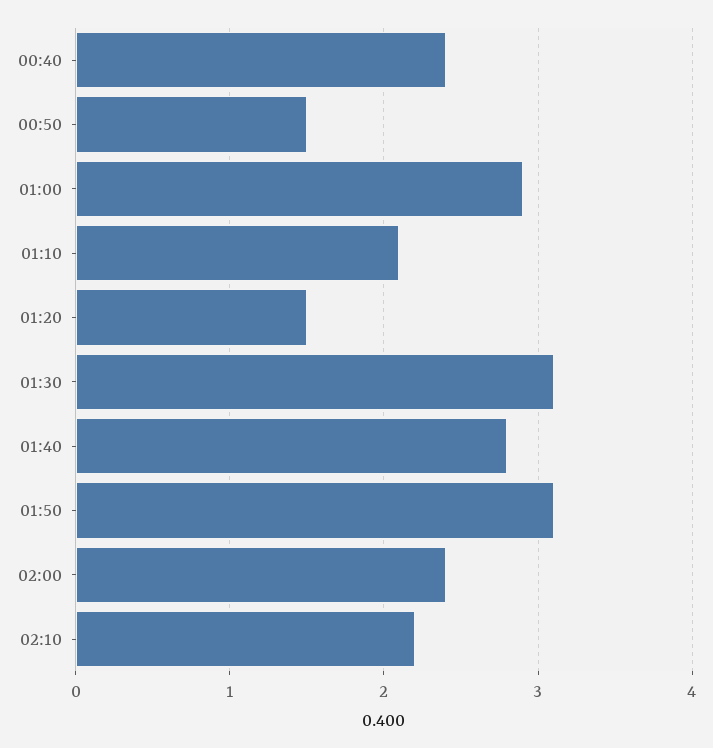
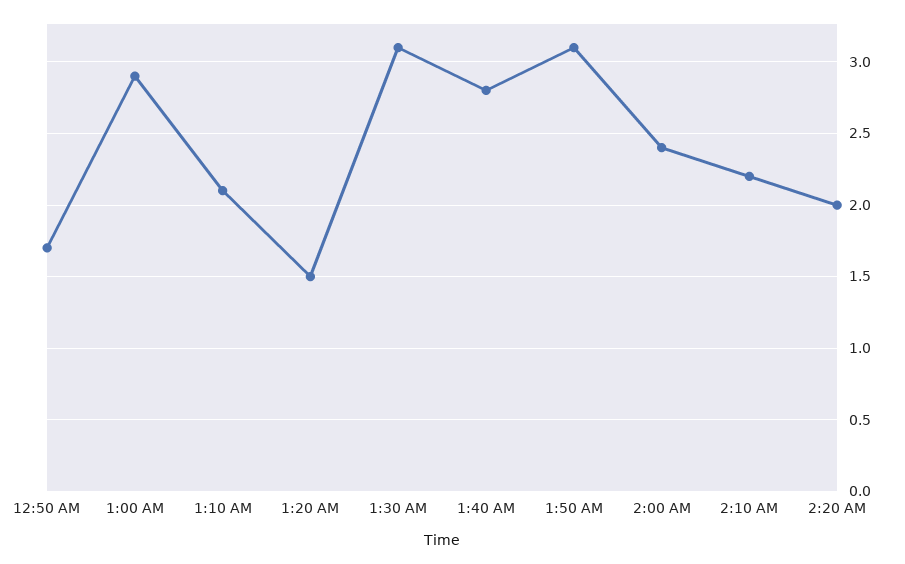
00:40: 2.4 -> none
00:50: 1.5 -> 1.7
2:20 AM: none -> 2

